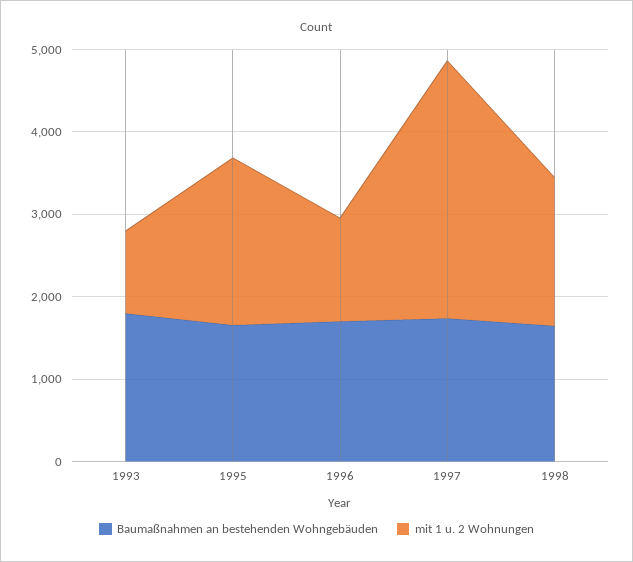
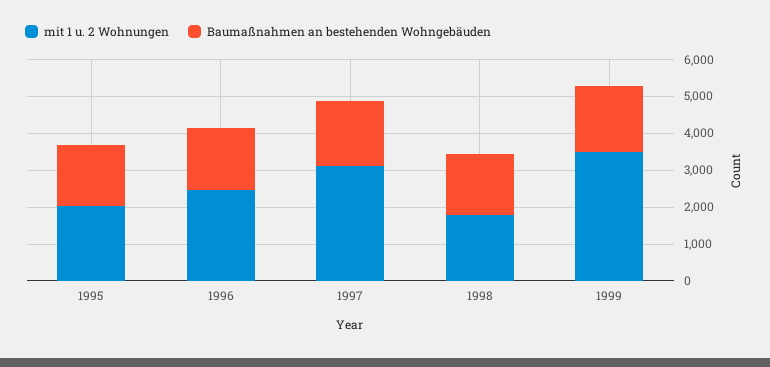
Baumaßnahmen an bestehenden Wohngebäuden, 1993: 1800 -> none
mit 1 u. 2 Wohnungen, 1993: 1000 -> none
mit 1 u. 2 Wohnungen, 1996: 1200 -> 2500
mit 1 u. 2 Wohnungen, 1999: none -> 3500
Baumaßnahmen an bestehenden Wohngebäuden, 1999: none -> 1750

